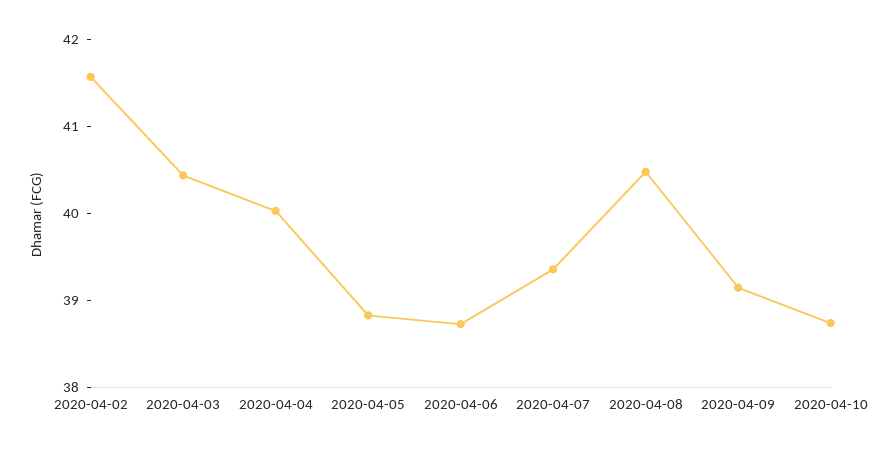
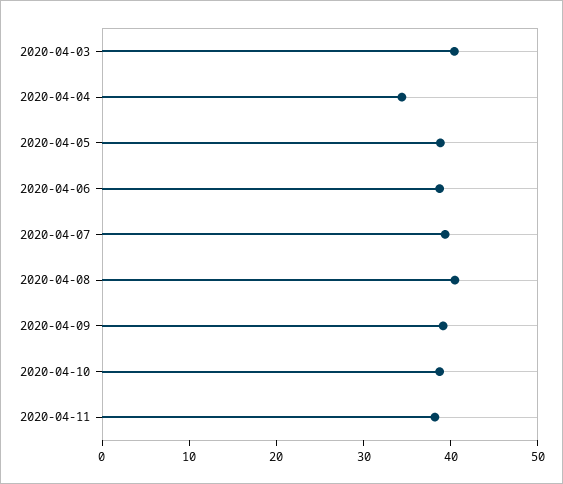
2020-04-02: 41.6 -> none
2020-04-04: 40 -> 34
2020-04-11: none -> 38

